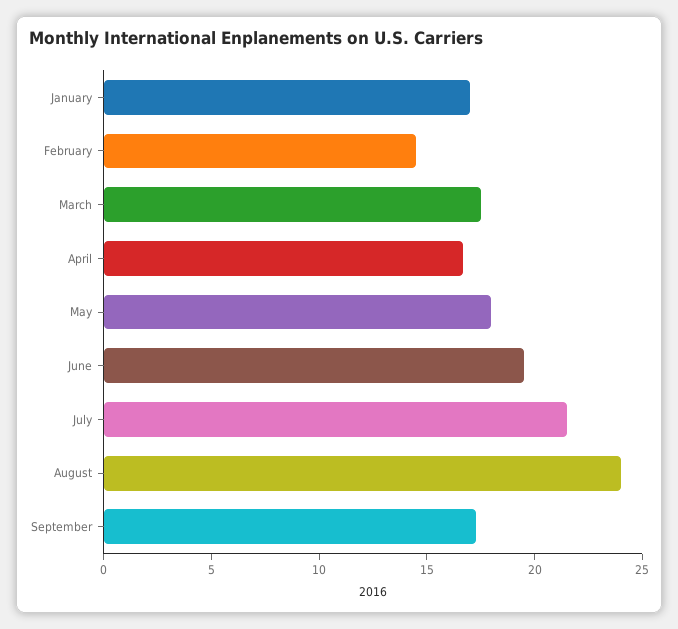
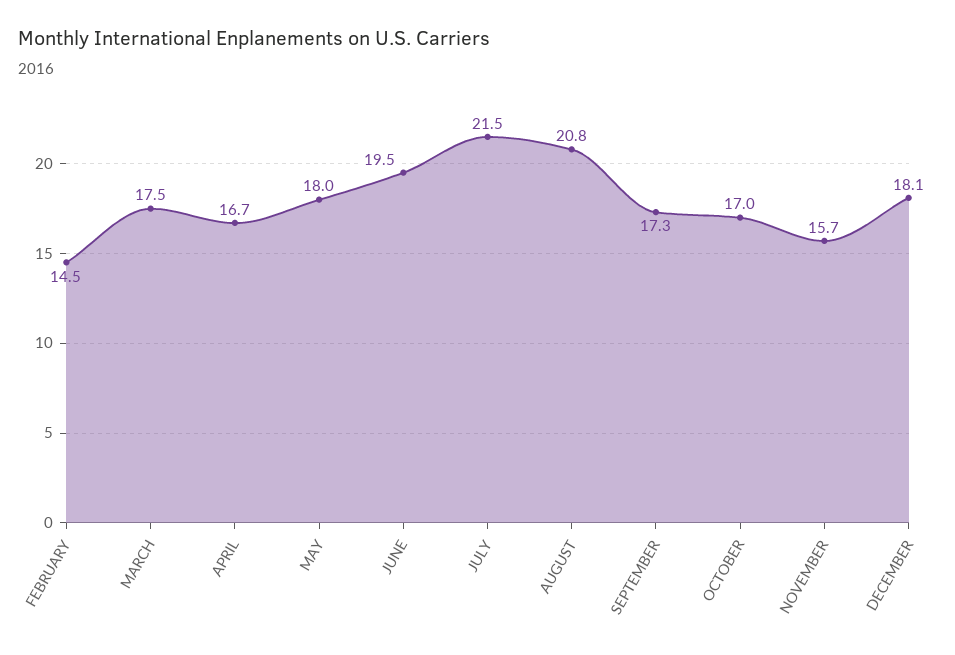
January: 17 -> none
August: 24 -> 20.8
OCTOBER: none -> 17
NOVEMBER: none -> 15.7
DECEMBER: none -> 18.1

